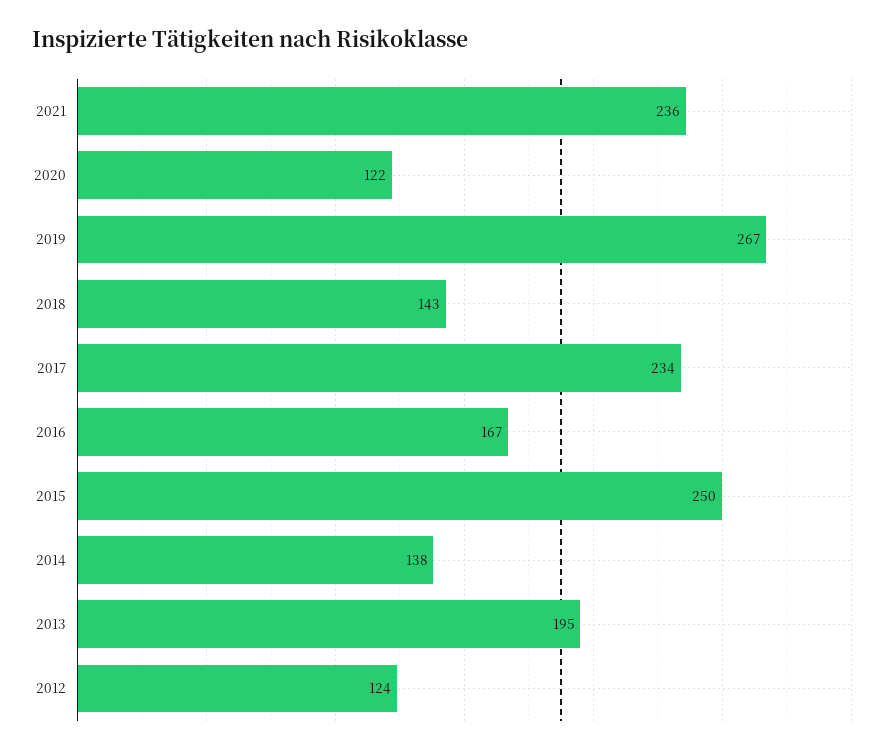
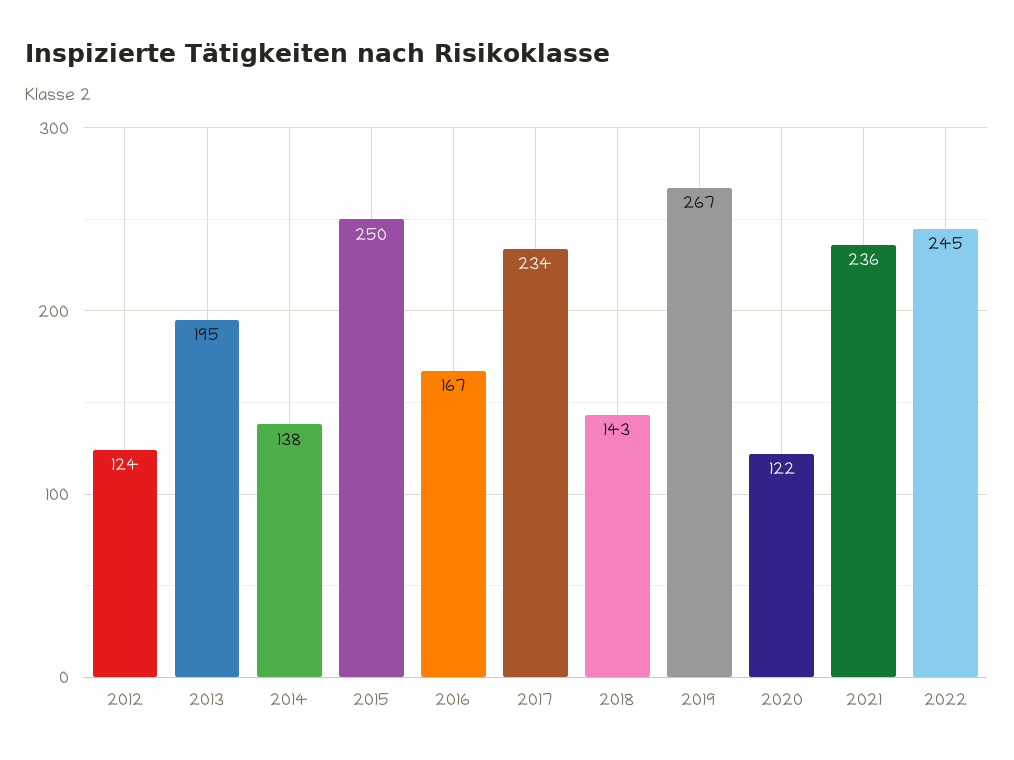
2022: none -> 245

